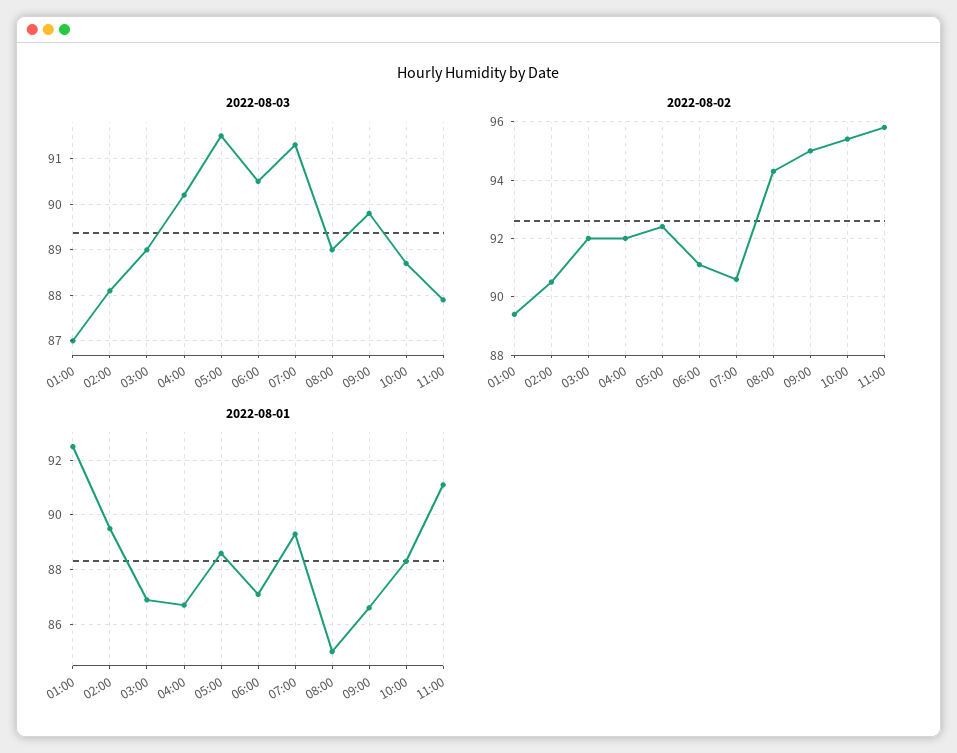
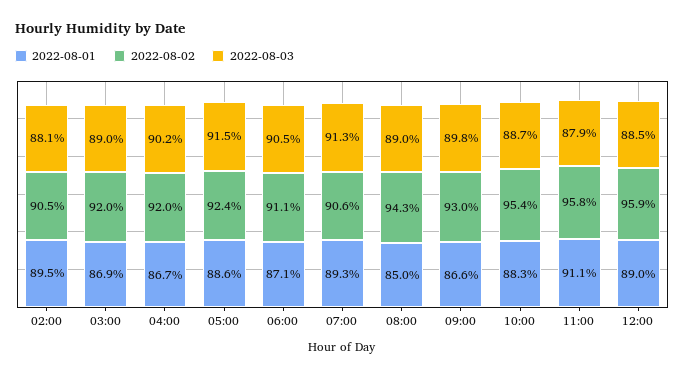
2022-08-03, 01:00: 87 -> none
2022-08-02, 01:00: 89.5 -> none
2022-08-02, 09:00: 95 -> 93
2022-08-01, 01:00: 92.5 -> none
2022-08-01, 12:00: none -> 89
2022-08-02, 12:00: none -> 95.9
2022-08-03, 12:00: none -> 88.5

